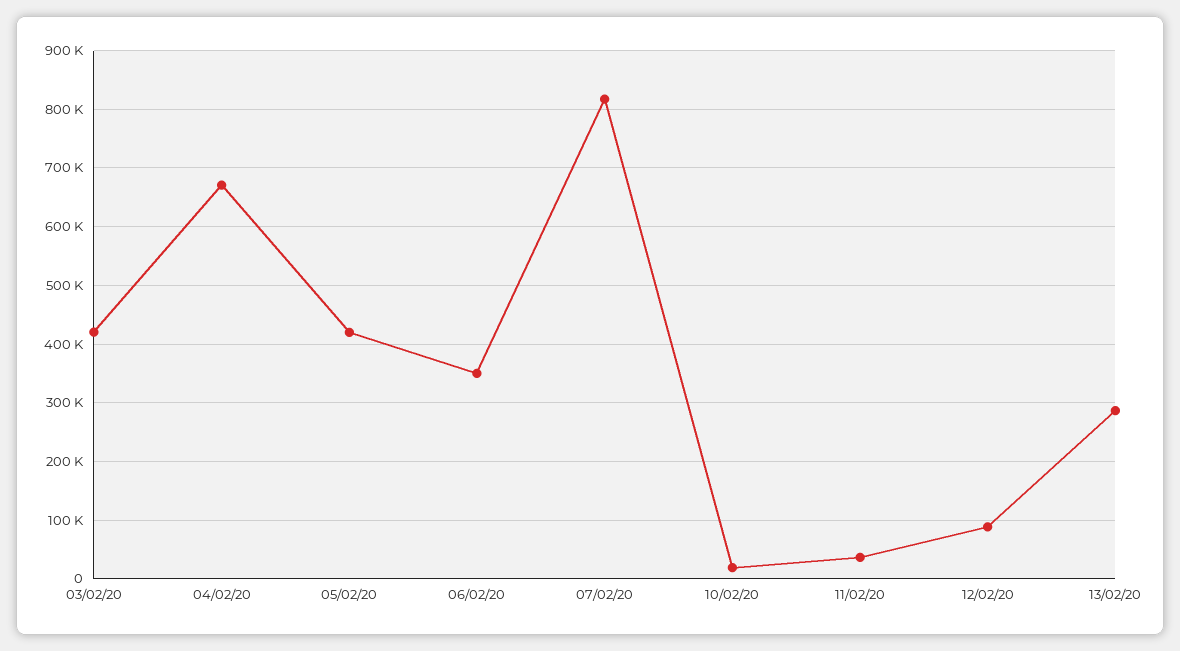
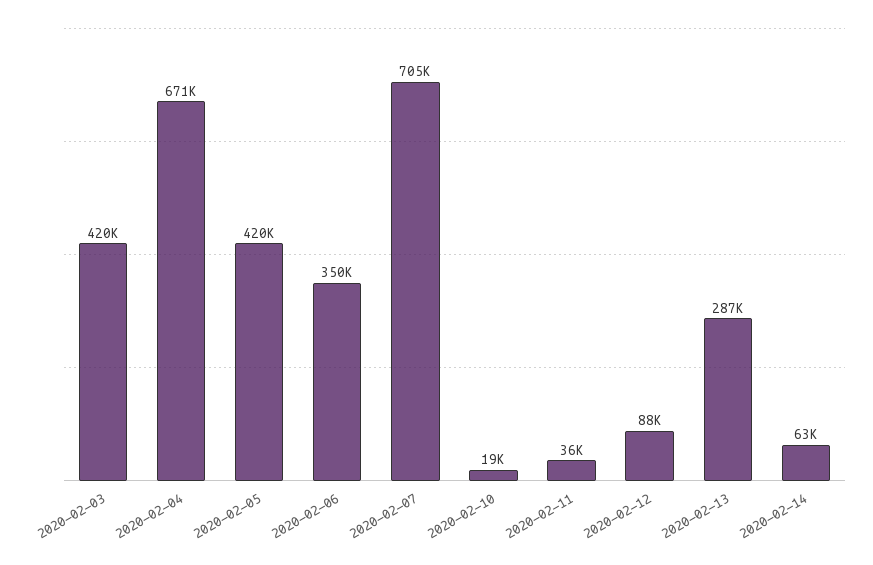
07/02/20: 820000 -> 705000
2020-02-14: none -> 63000

